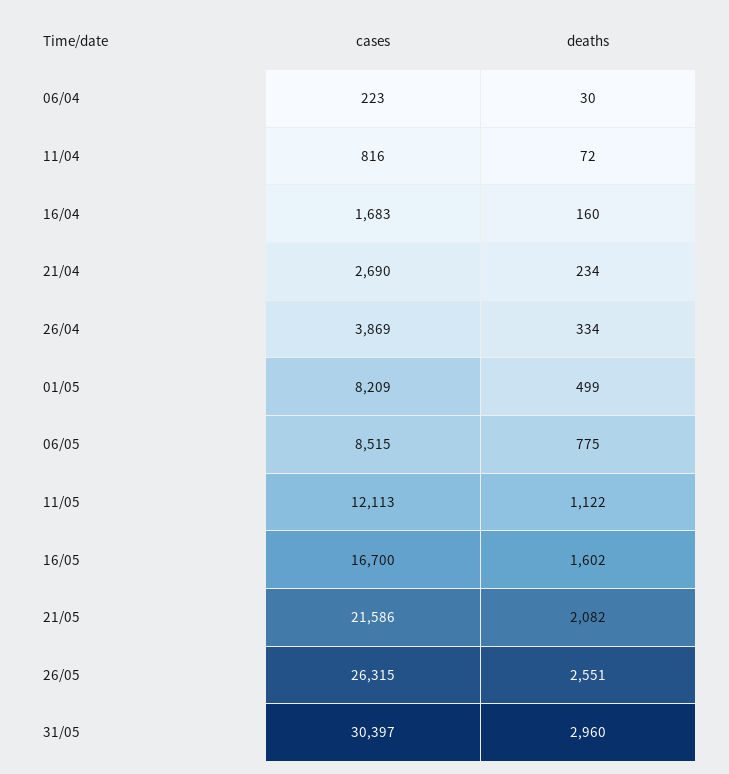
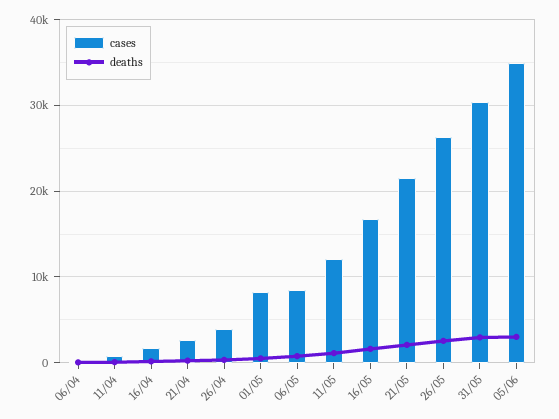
cases, 05/06: none -> 35000
deaths, 05/06: none -> 3000

